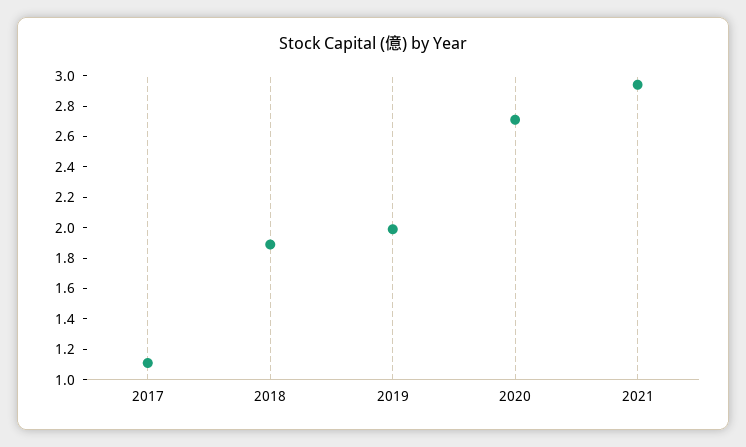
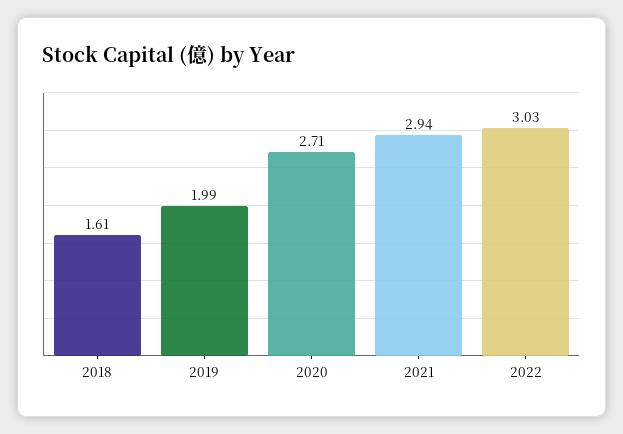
2017: 1.1 -> none
2018: 1.9 -> 1.61
2022: none -> 3.03

